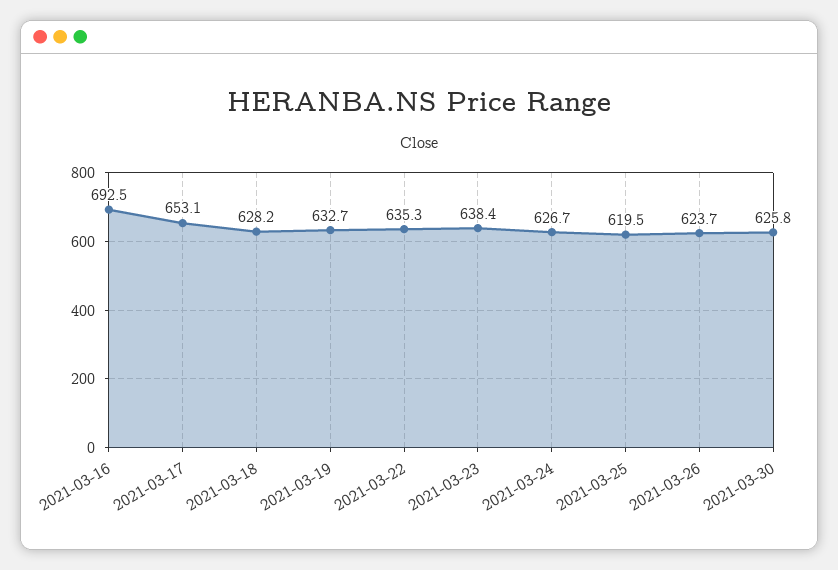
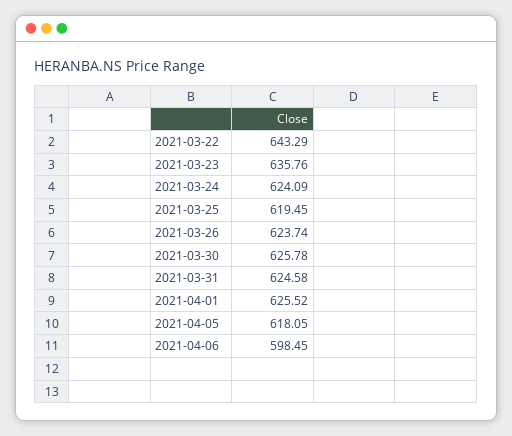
2021-03-16: 692.5 -> none
2021-03-17: 653.1 -> none
2021-03-18: 628.2 -> none
2021-03-19: 632.7 -> none
2021-03-22: 635.3 -> 643.29
2021-03-23: 638.4 -> 635.76
2021-03-24: 626.7 -> 624.09
2021-03-31: none -> 624.58
2021-04-01: none -> 625.52
2021-04-05: none -> 618.05
2021-04-06: none -> 598.45

